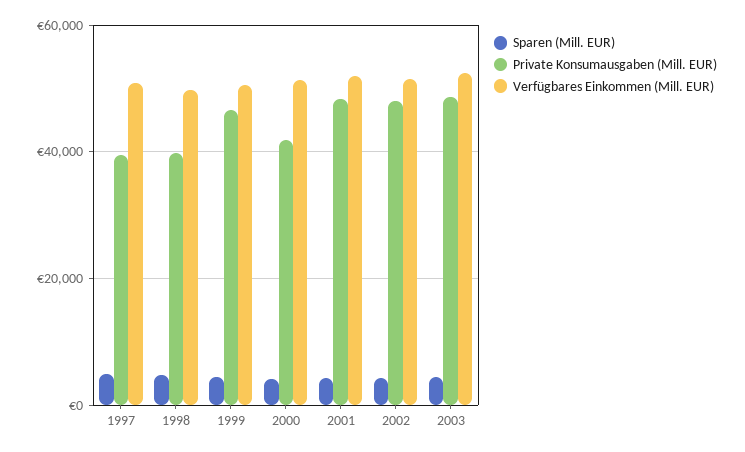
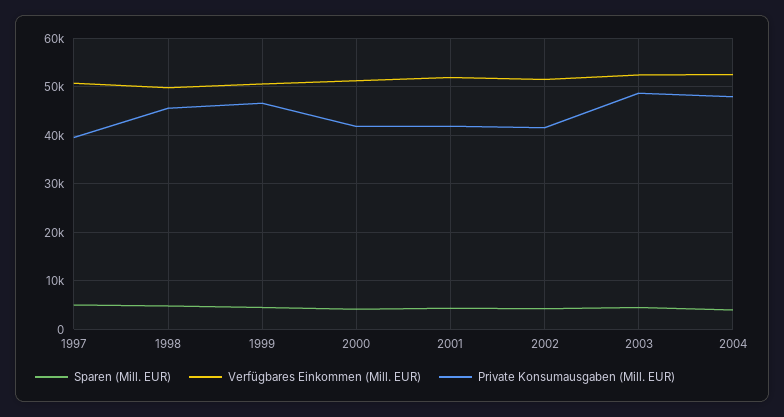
Private Konsumausgaben (Mill. EUR), 1998: 40000 -> 46000
Private Konsumausgaben (Mill. EUR), 2001: 48000 -> 42000
Private Konsumausgaben (Mill. EUR), 2002: 48000 -> 42000
Sparen (Mill. EUR), 2004: none -> 4000
Verfügbares Einkommen (Mill. EUR), 2004: none -> 52000
Private Konsumausgaben (Mill. EUR), 2004: none -> 48000

